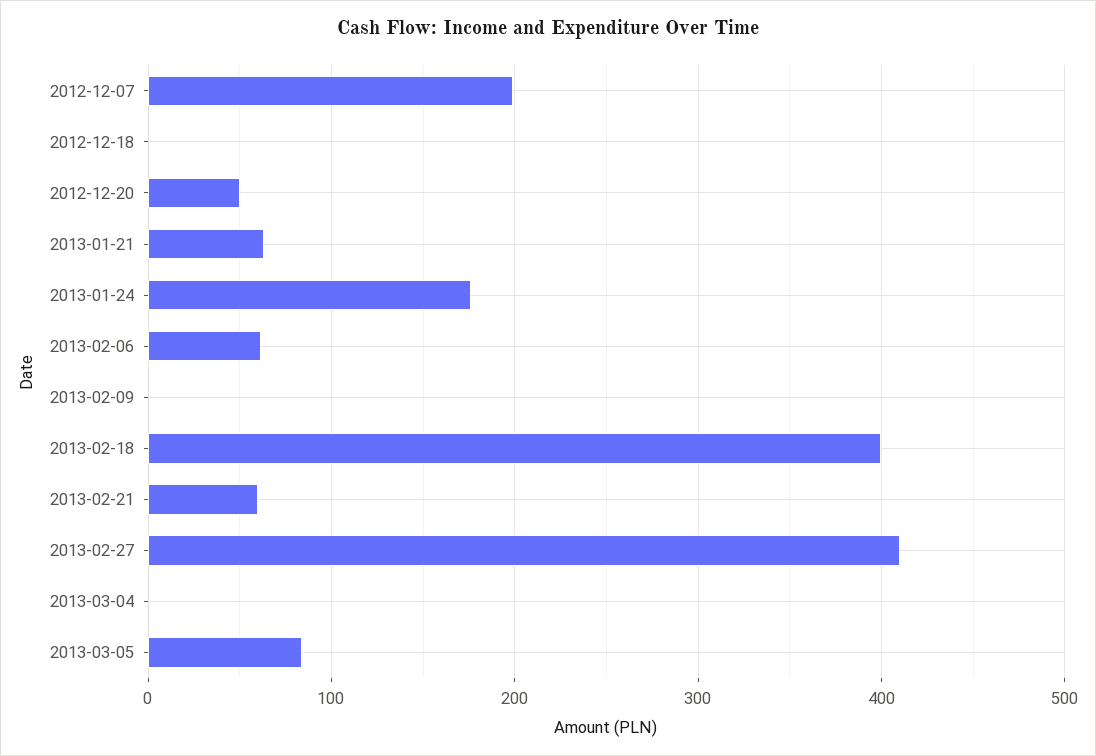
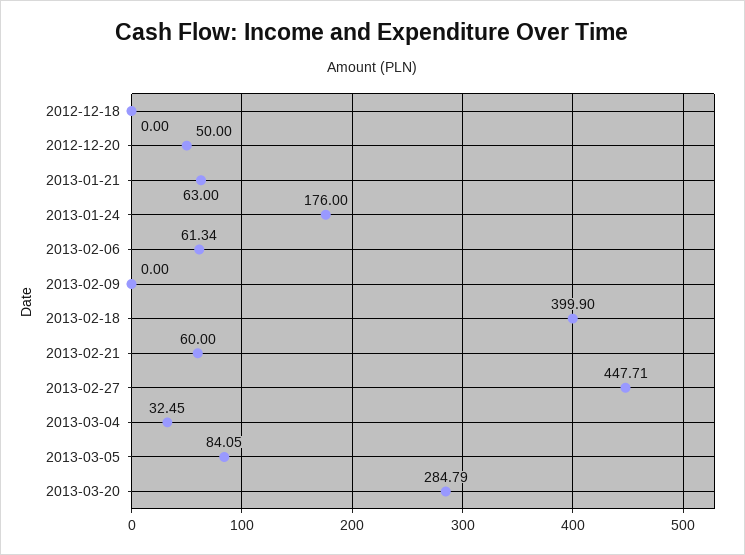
2012-12-07: 200 -> none
2013-02-27: 410 -> 447.71
2013-03-04: 0 -> 32.45
2013-03-20: none -> 284.79

